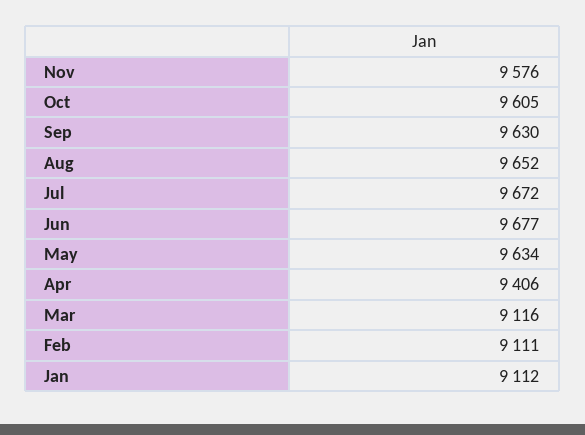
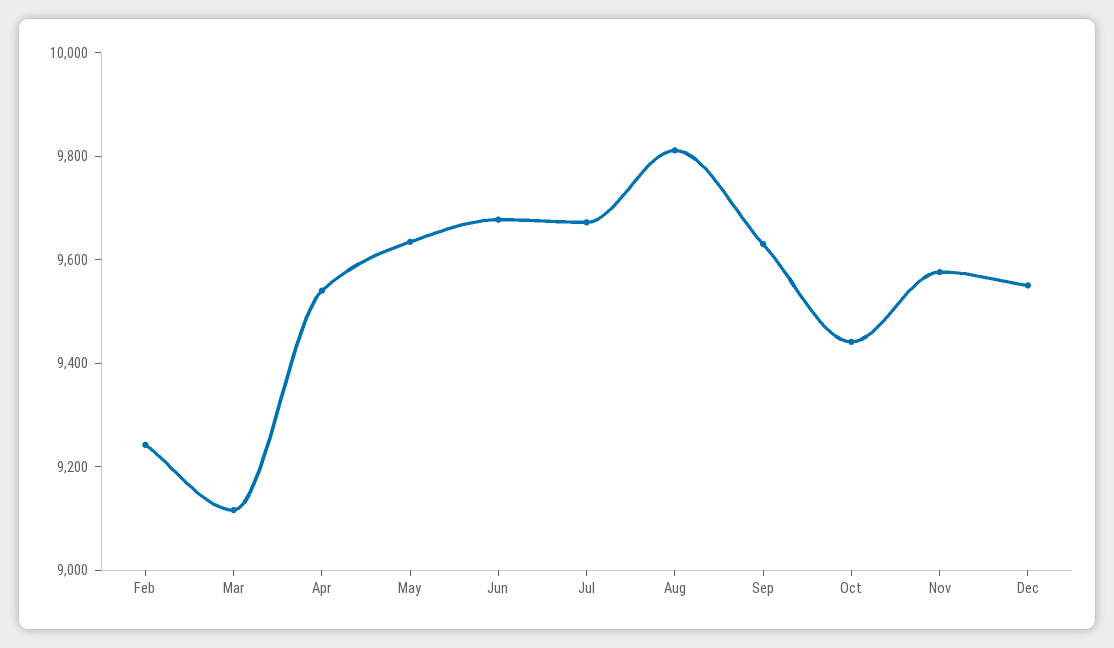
Oct: 9605 -> 9450
Aug: 9652 -> 9800
Apr: 9406 -> 9550
Feb: 9111 -> 9250
Jan: 9112 -> none
Dec: none -> 9550

